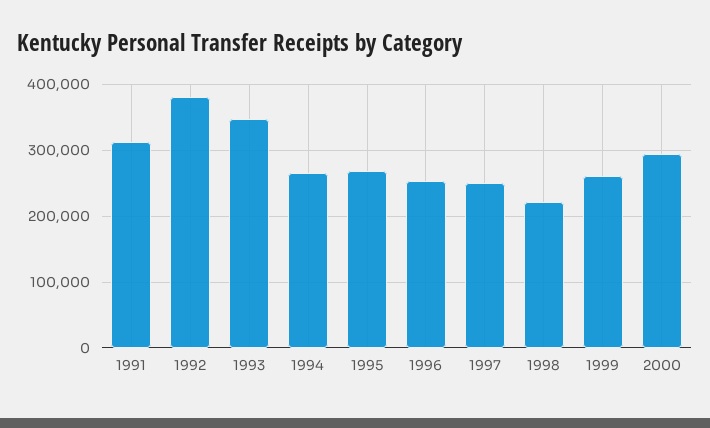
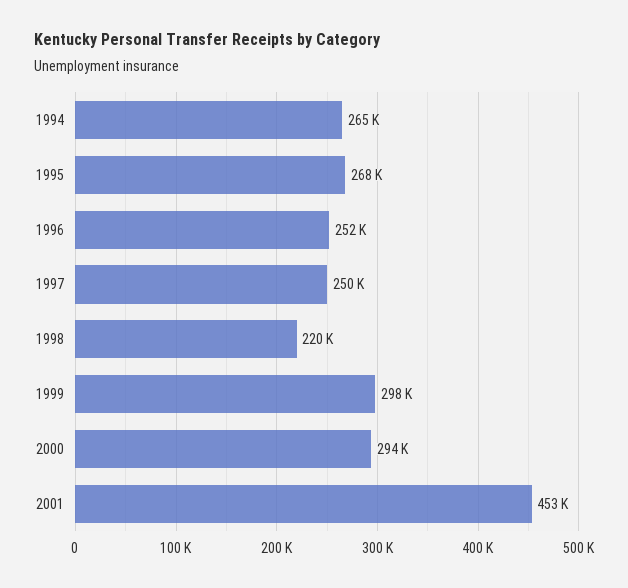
1991: 310000 -> none
1992: 380000 -> none
1993: 350000 -> none
1999: 260000 -> 298000
2001: none -> 453000

